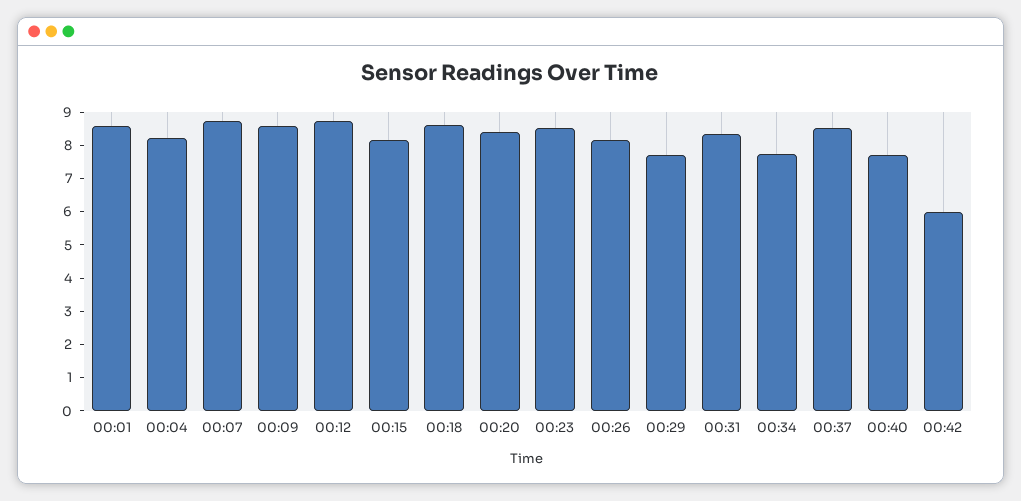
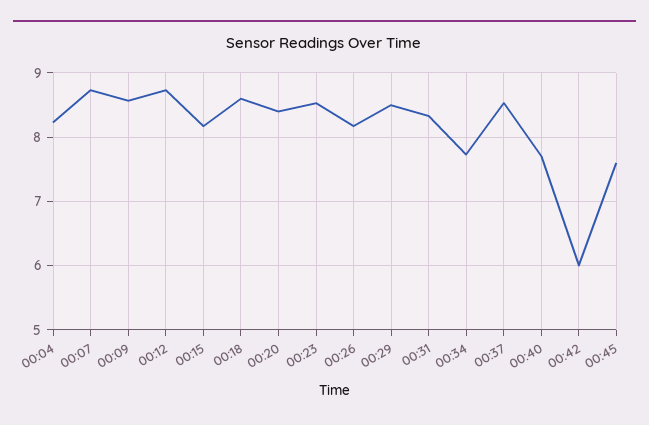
00:01: 8.5 -> none
00:29: 7.75 -> 8.5
00:45: none -> 7.6

